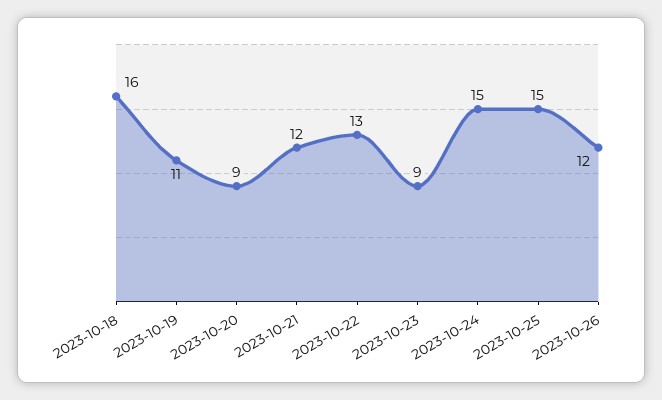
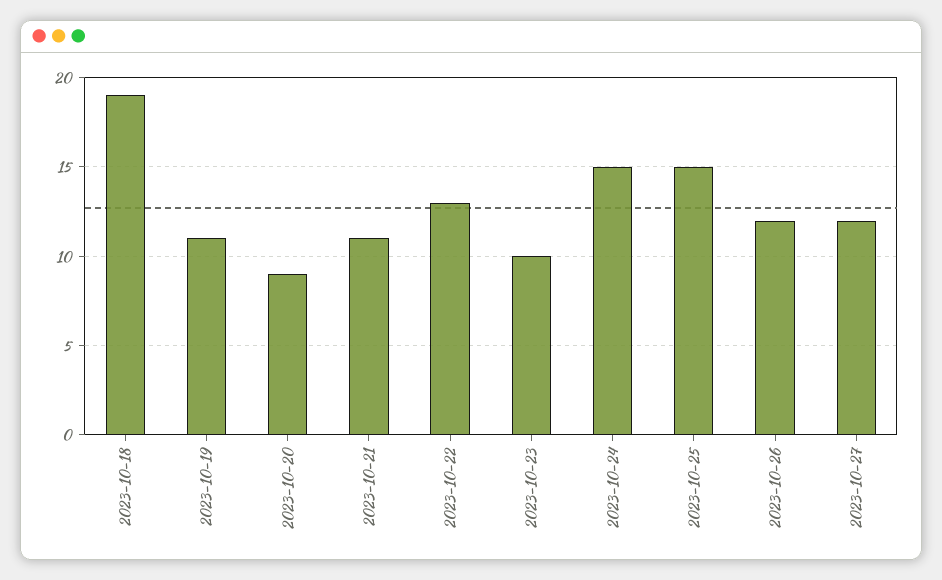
2023-10-18: 16 -> 19
2023-10-21: 12 -> 11
2023-10-23: 9 -> 10
2023-10-27: none -> 12

